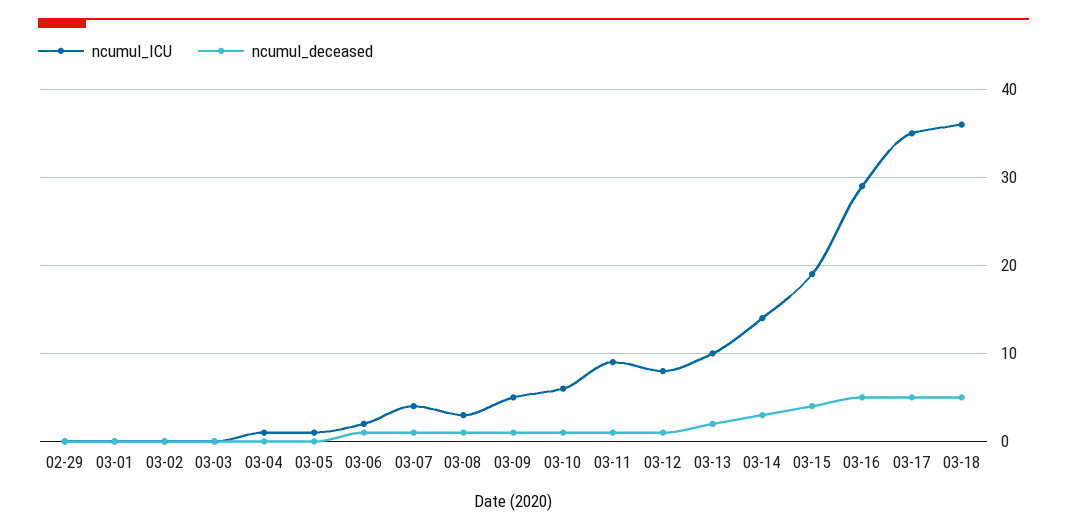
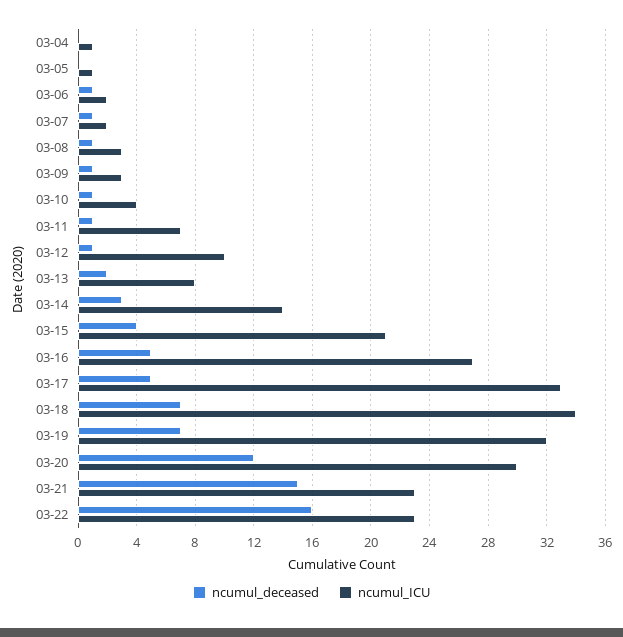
ncumul_ICU, 02-29: 0 -> none
ncumul_deceased, 02-29: 0 -> none
ncumul_ICU, 03-01: 0 -> none
ncumul_deceased, 03-01: 0 -> none
ncumul_ICU, 03-02: 0 -> none
ncumul_deceased, 03-02: 0 -> none
ncumul_ICU, 03-03: 0 -> none
ncumul_deceased, 03-03: 0 -> none
ncumul_ICU, 03-07: 4 -> 2
ncumul_ICU, 03-09: 5 -> 3
ncumul_ICU, 03-10: 6 -> 4
ncumul_ICU, 03-11: 9 -> 7
ncumul_ICU, 03-12: 8 -> 10
ncumul_ICU, 03-13: 10 -> 8
ncumul_ICU, 03-15: 19 -> 21
ncumul_ICU, 03-16: 29 -> 27
ncumul_ICU, 03-17: 35 -> 33
ncumul_ICU, 03-18: 36 -> 34
ncumul_deceased, 03-18: 5 -> 7
ncumul_deceased, 03-19: none -> 7
ncumul_ICU, 03-19: none -> 32
ncumul_deceased, 03-20: none -> 12
ncumul_ICU, 03-20: none -> 30
ncumul_deceased, 03-21: none -> 15
ncumul_ICU, 03-21: none -> 23
ncumul_deceased, 03-22: none -> 16
ncumul_ICU, 03-22: none -> 23

